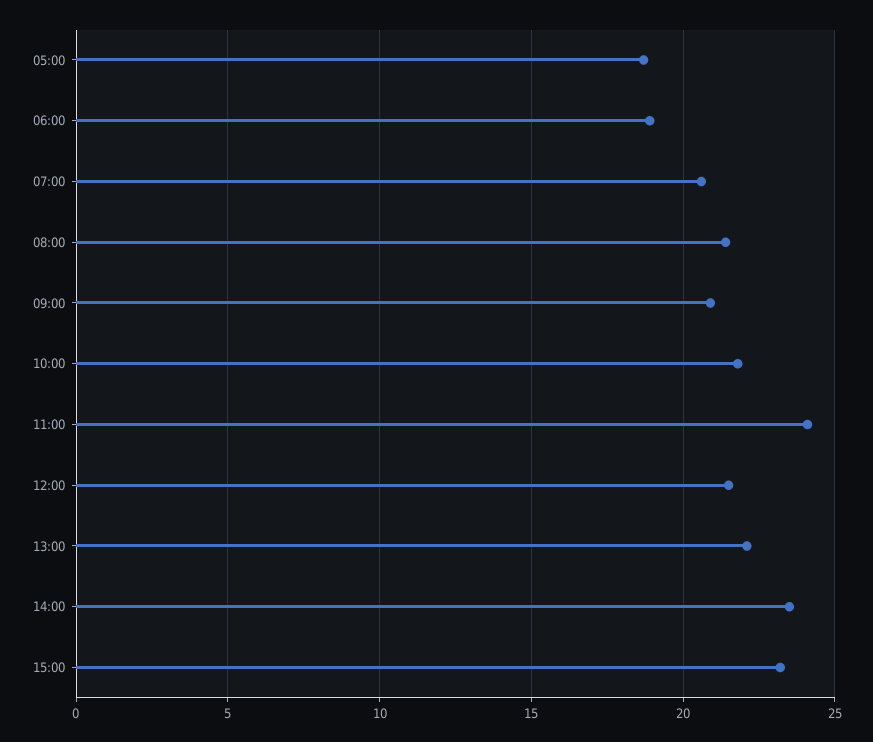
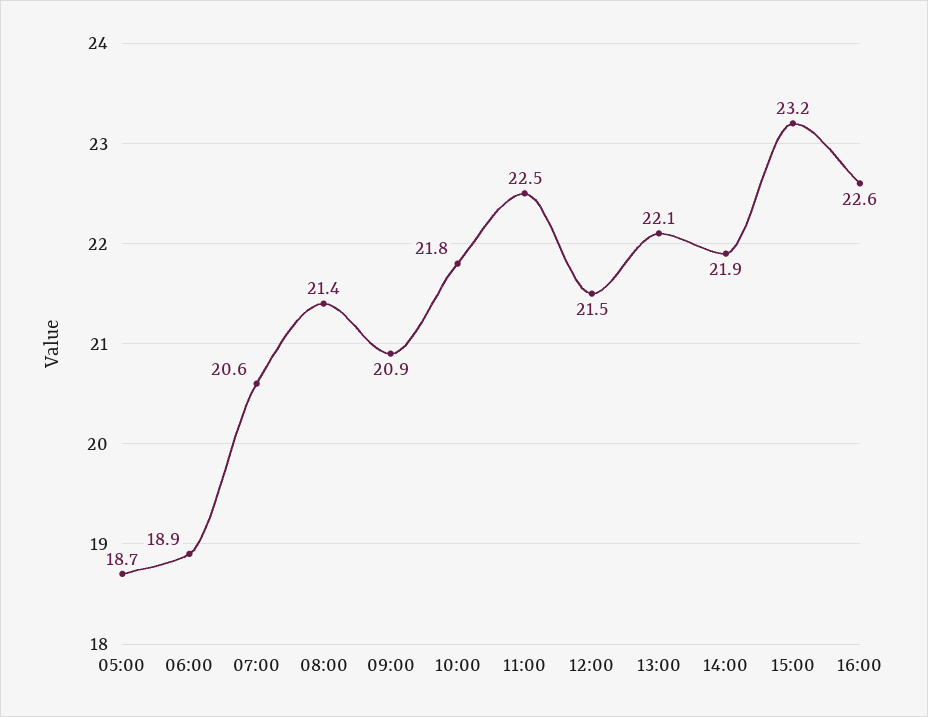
11:00: 24 -> 22.5
14:00: 23.5 -> 21.9
16:00: none -> 22.6

